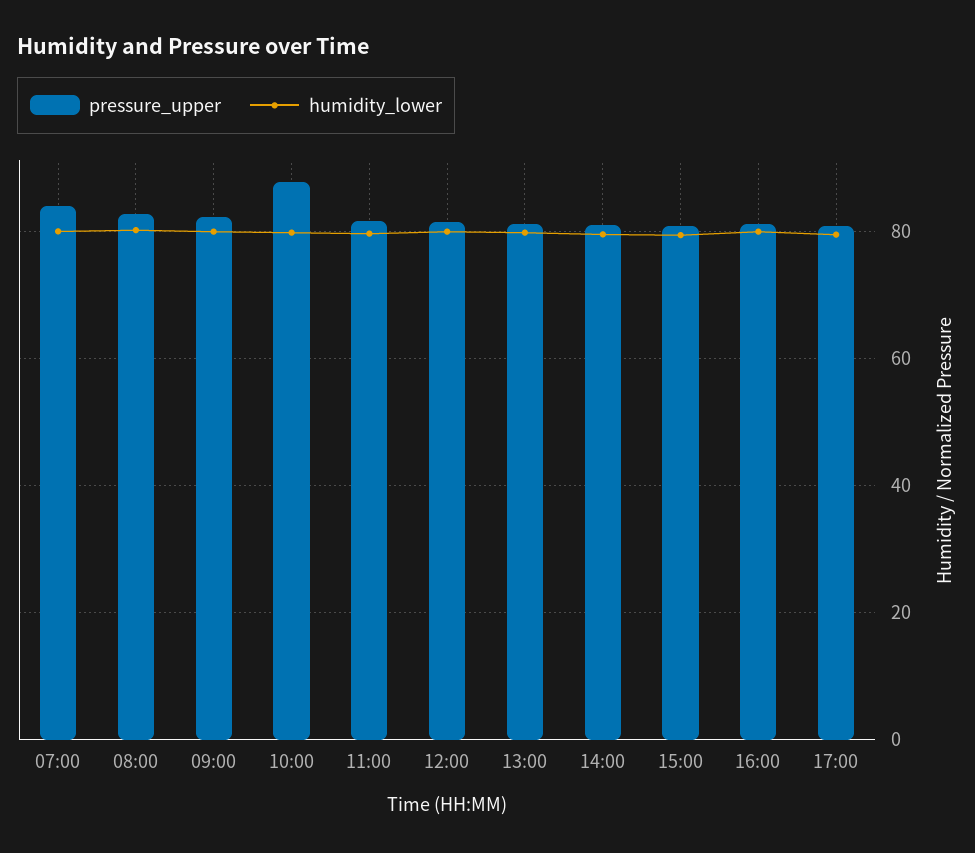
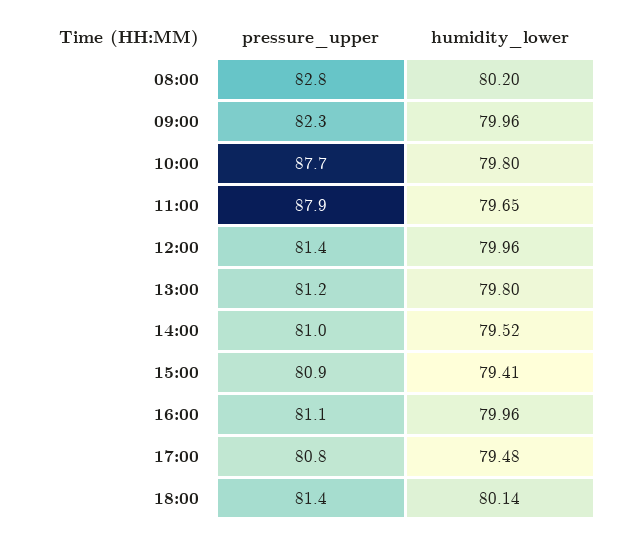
pressure_upper, 07:00: 84 -> none
humidity_lower, 07:00: 80 -> none
pressure_upper, 11:00: 82 -> 87.9
pressure_upper, 18:00: none -> 81.4
humidity_lower, 18:00: none -> 80.14

